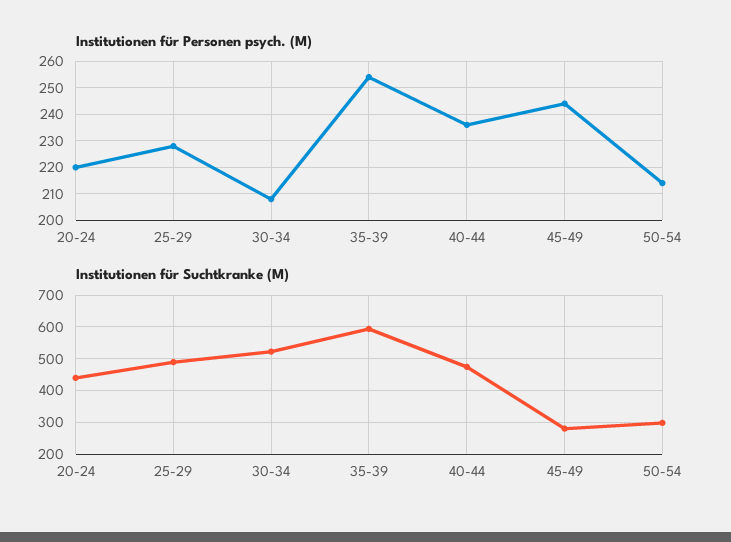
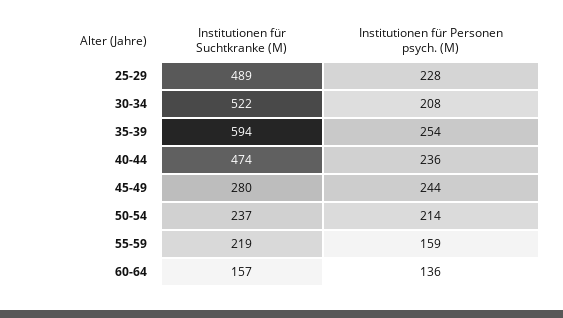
Institutionen für Personen psych. (M), 20-24: 220 -> none
Institutionen für Suchtkranke (M), 20-24: 440 -> none
Institutionen für Suchtkranke (M), 50-54: 300 -> 237
Institutionen für Suchtkranke (M), 55-59: none -> 219
Institutionen für Personen psych. (M), 55-59: none -> 159
Institutionen für Suchtkranke (M), 60-64: none -> 157
Institutionen für Personen psych. (M), 60-64: none -> 136

